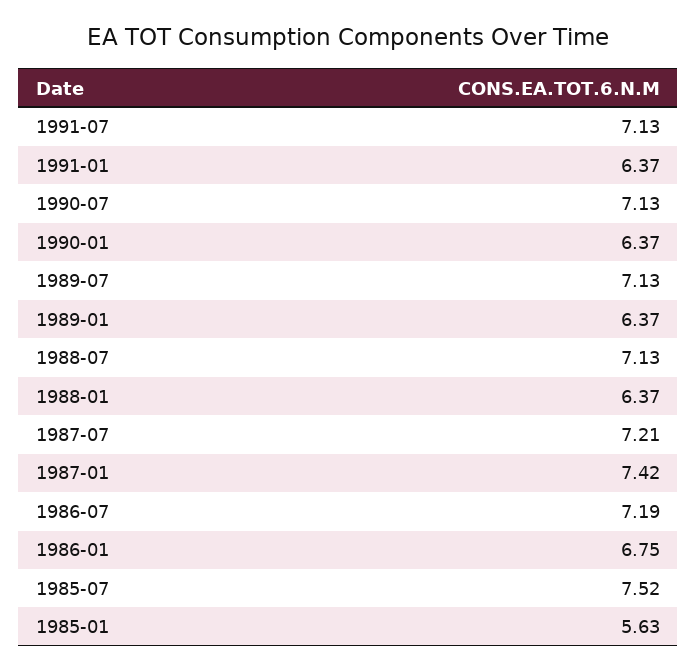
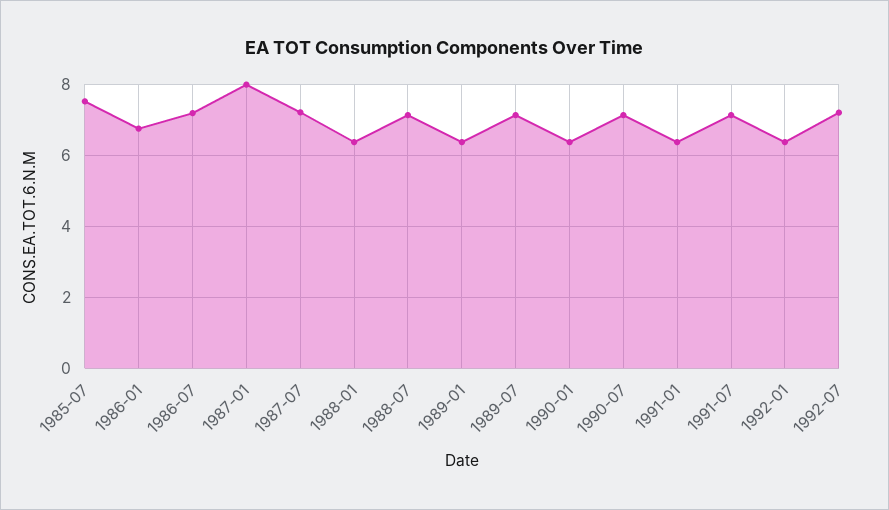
1987-01: 7.42 -> 8
1985-01: 5.63 -> none
1992-01: none -> 6.4
1992-07: none -> 7.2

